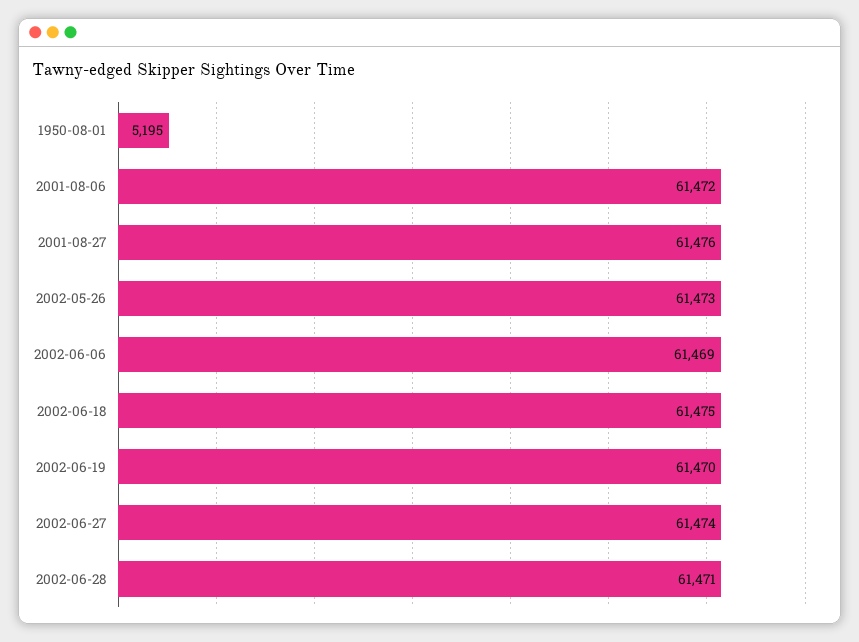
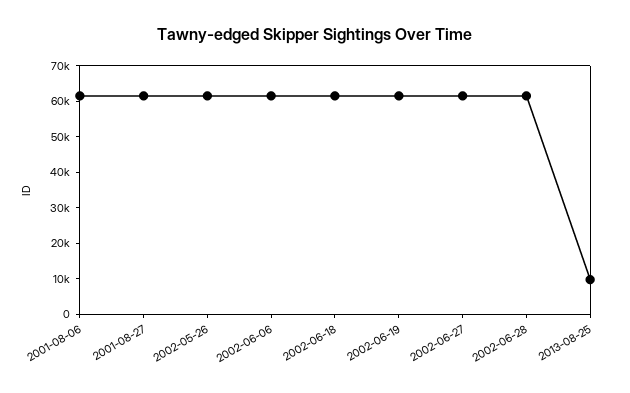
1950-08-01: 5195 -> none
2013-08-25: none -> 10000

